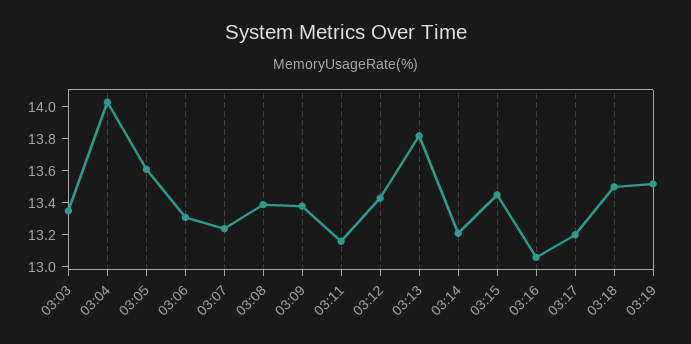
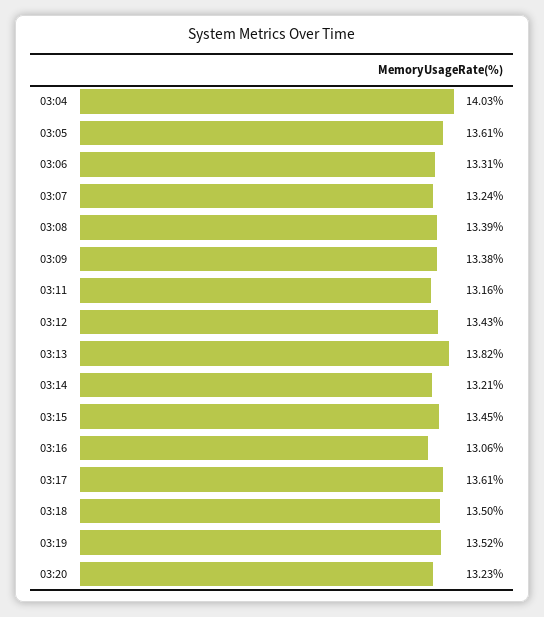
03:03: 13.35 -> none
03:17: 13.2 -> 13.61
03:20: none -> 13.23

